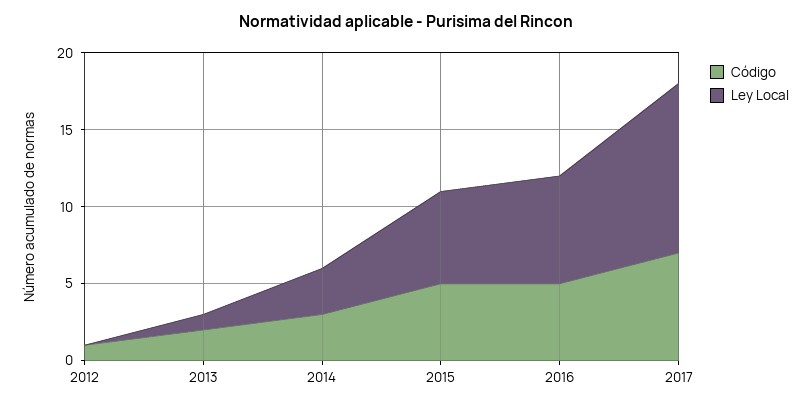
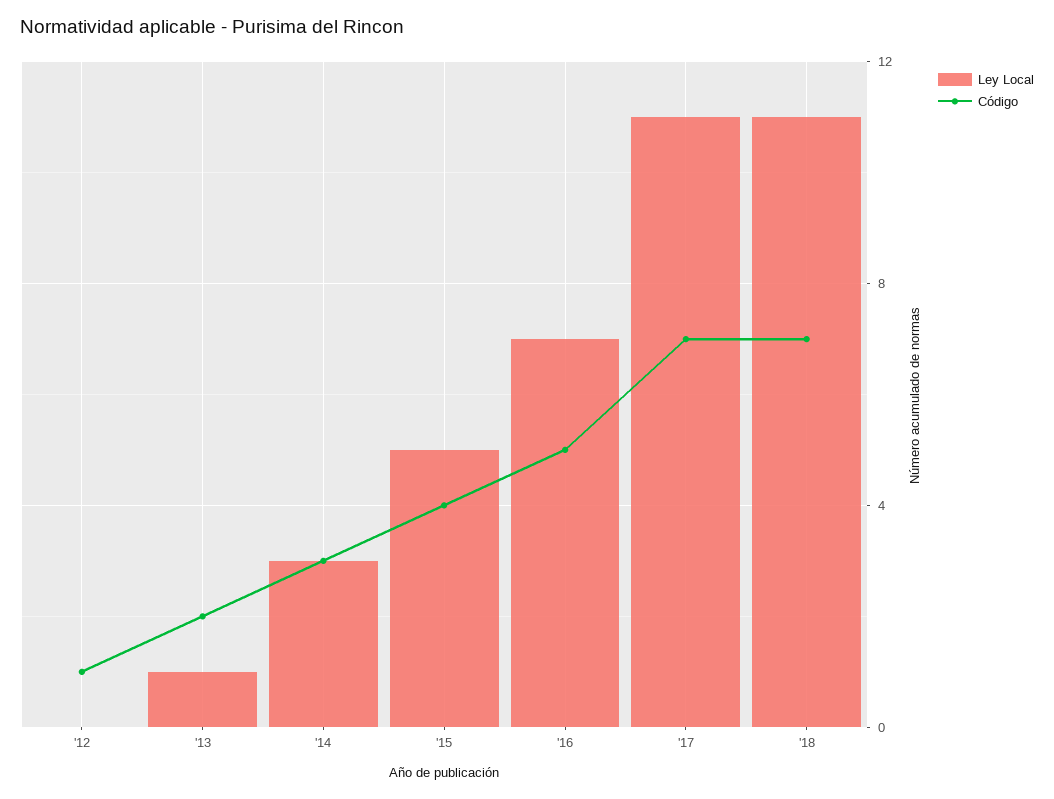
Código, 2015: 5 -> 4
Ley Local, 2015: 6 -> 5
Ley Local, '18: none -> 11
Código, '18: none -> 7

